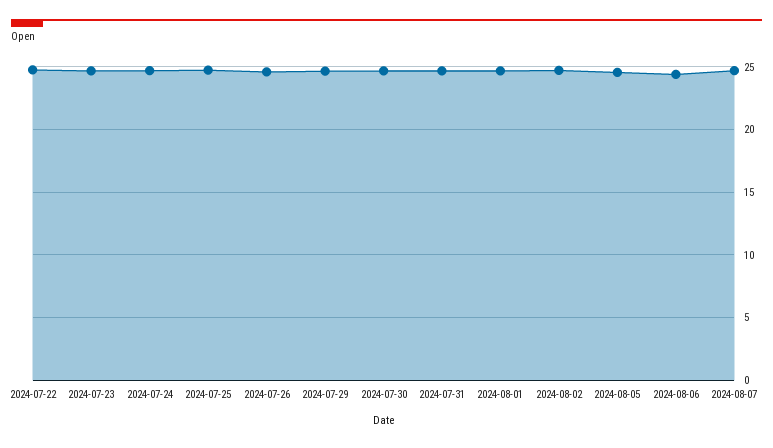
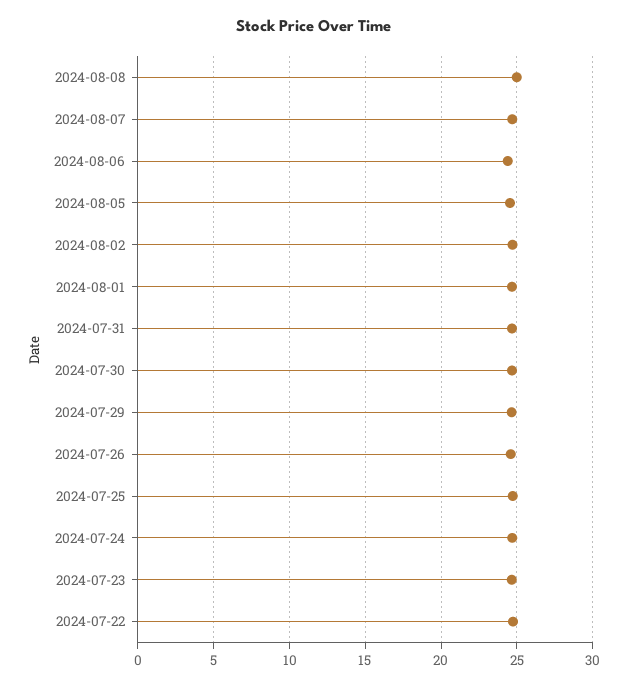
2024-08-08: none -> 25

